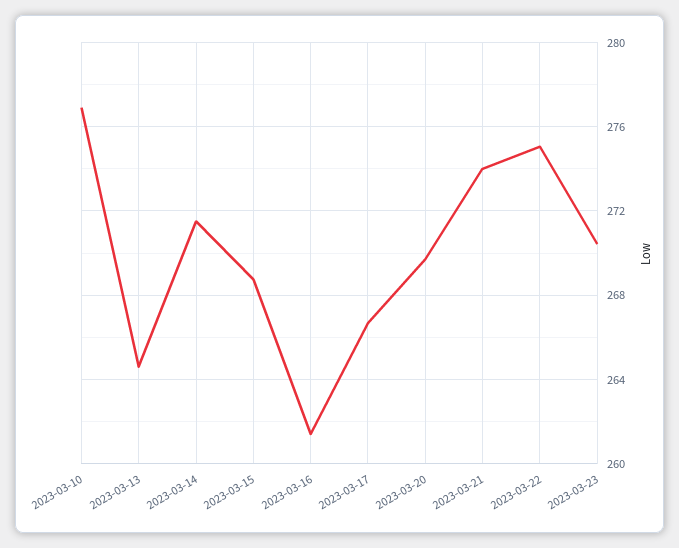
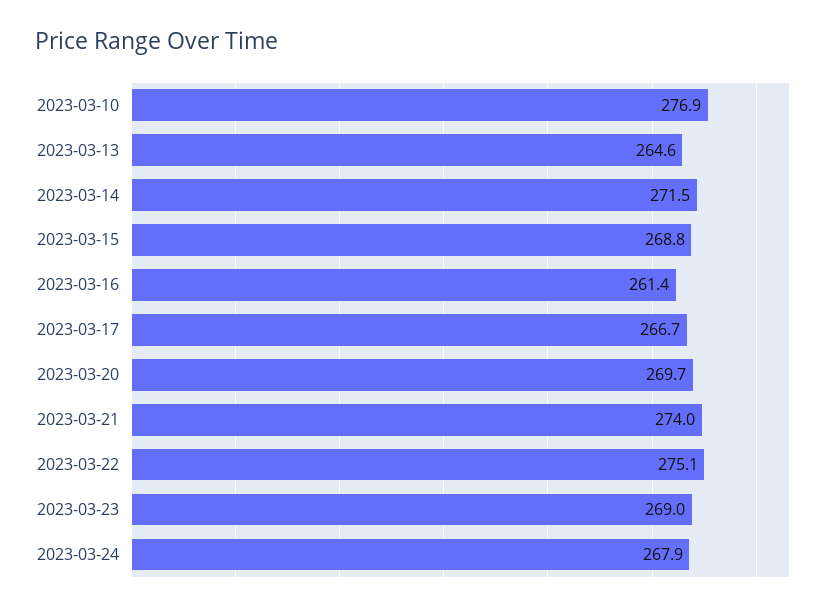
2023-03-23: 270.5 -> 269
2023-03-24: none -> 267.9

